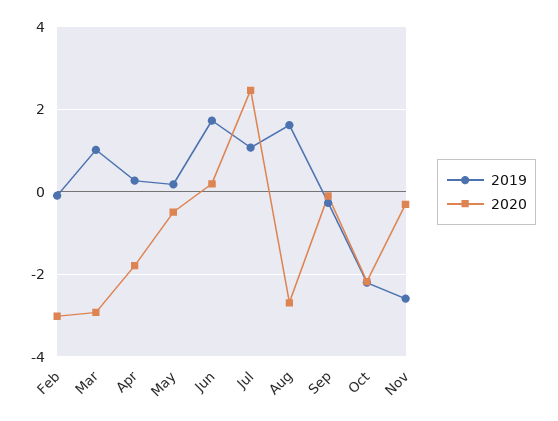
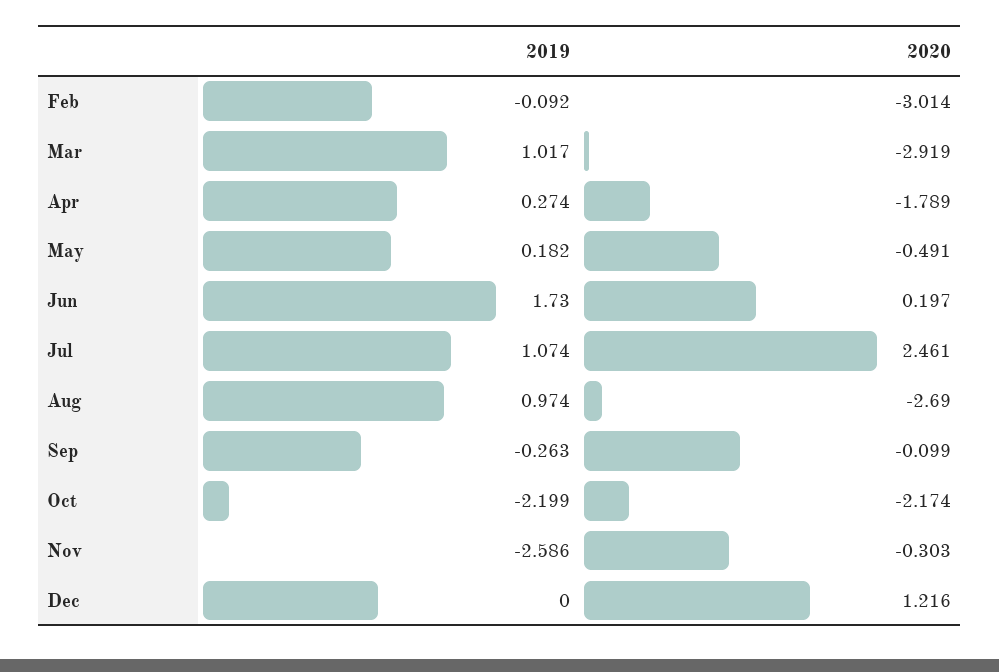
2019, Aug: 1.6 -> 0.974
2019, Dec: none -> 0
2020, Dec: none -> 1.216

